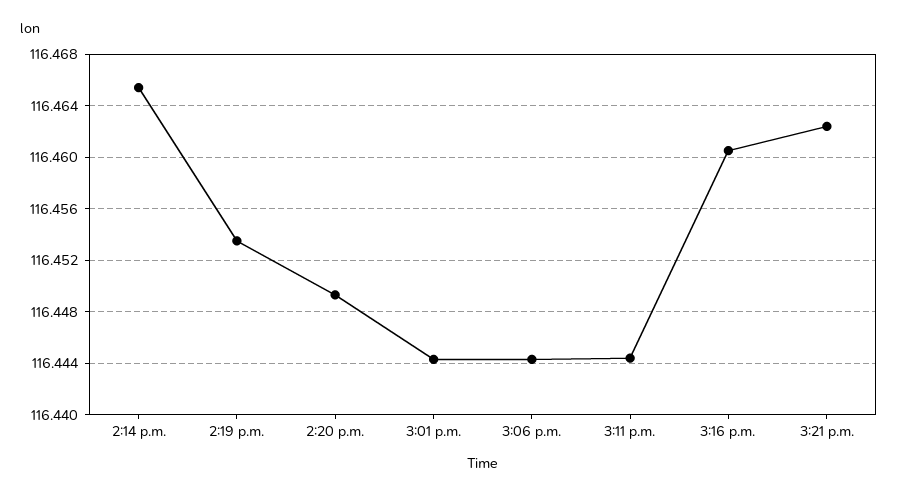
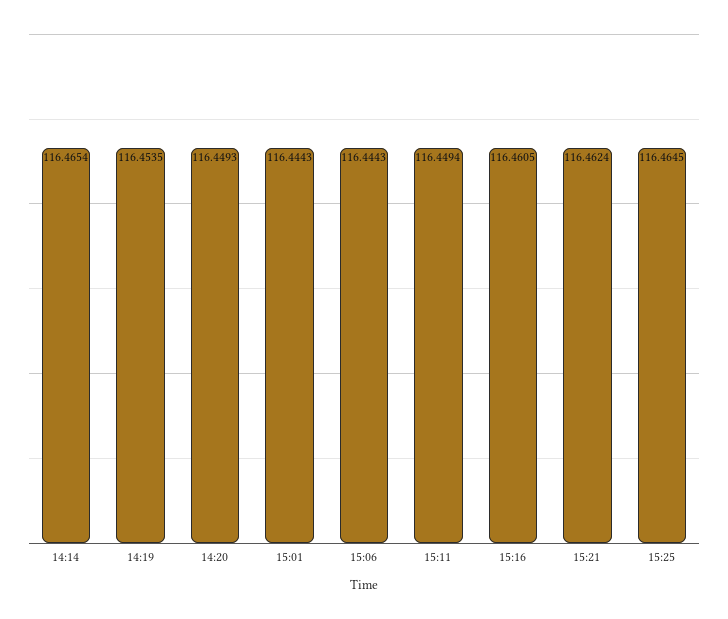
3:11 p.m.: 116.4445 -> 116.4494
15:25: none -> 116.4645

